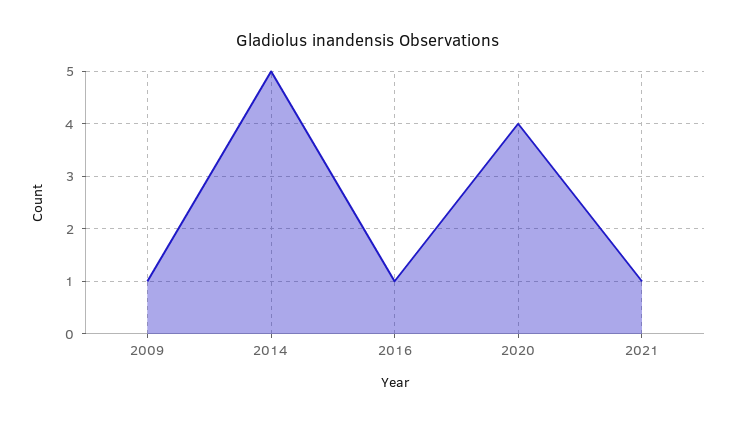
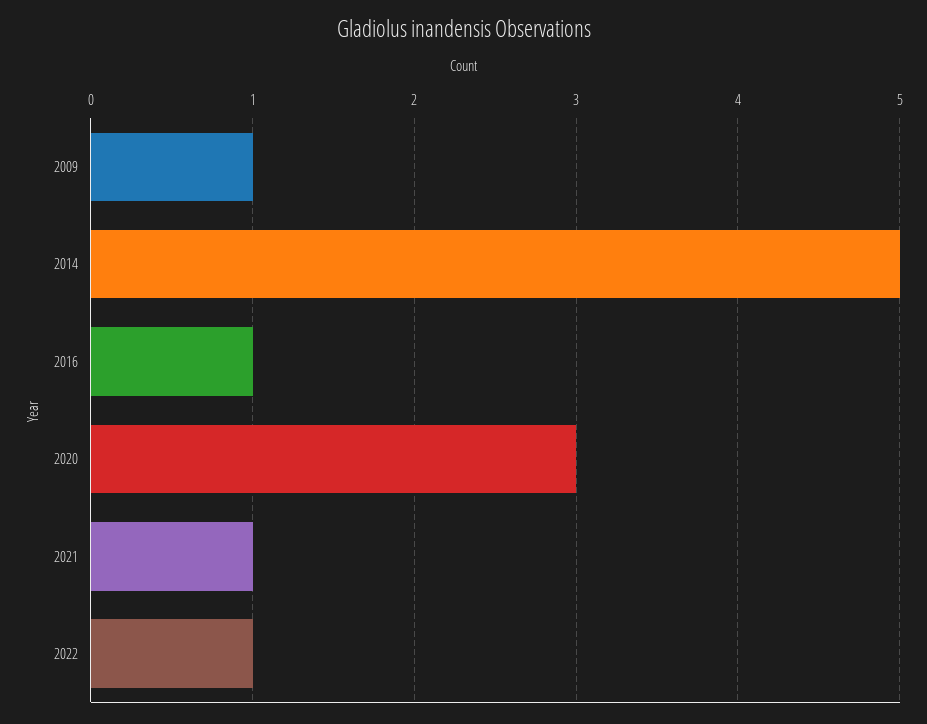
2020: 4 -> 3
2022: none -> 1

